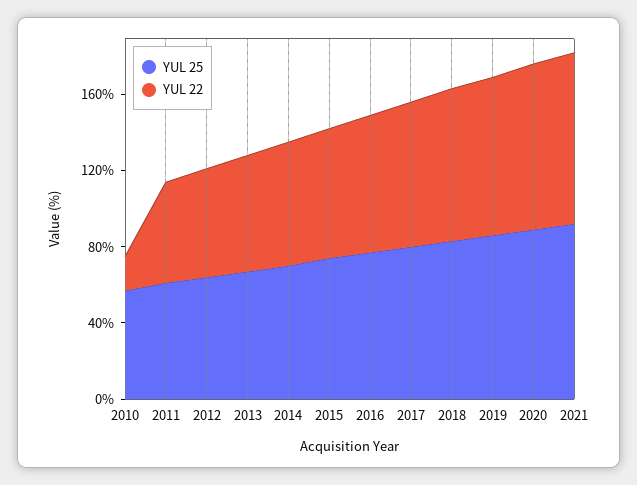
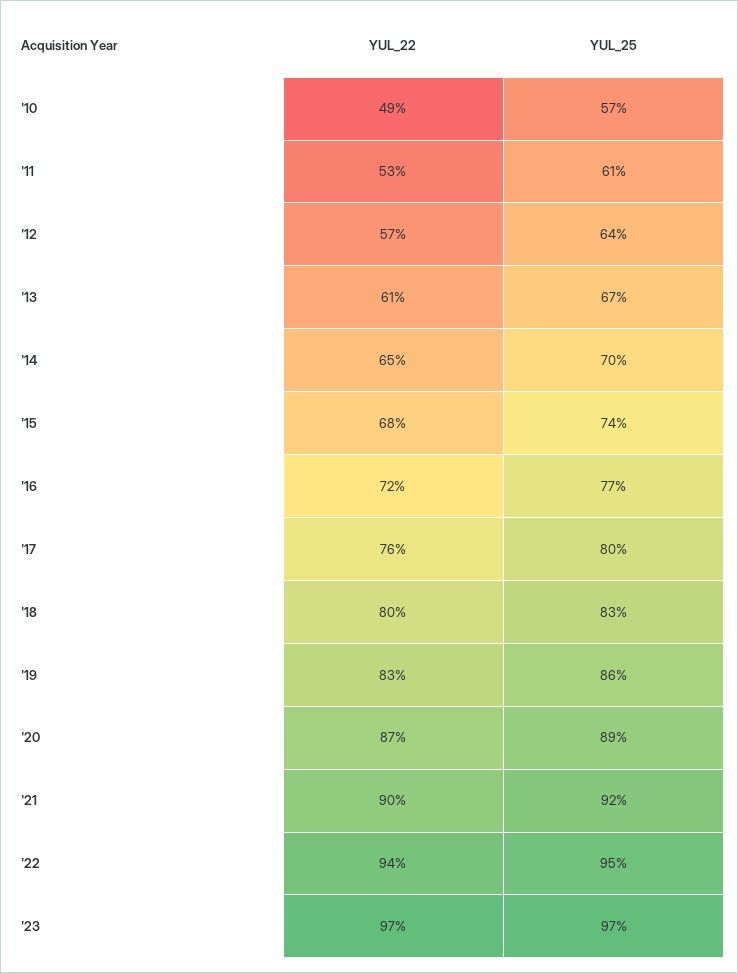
YUL 22, 2010: 20 -> 49
YUL 22, '22: none -> 94
YUL 25, '22: none -> 95
YUL 22, '23: none -> 97
YUL 25, '23: none -> 97

